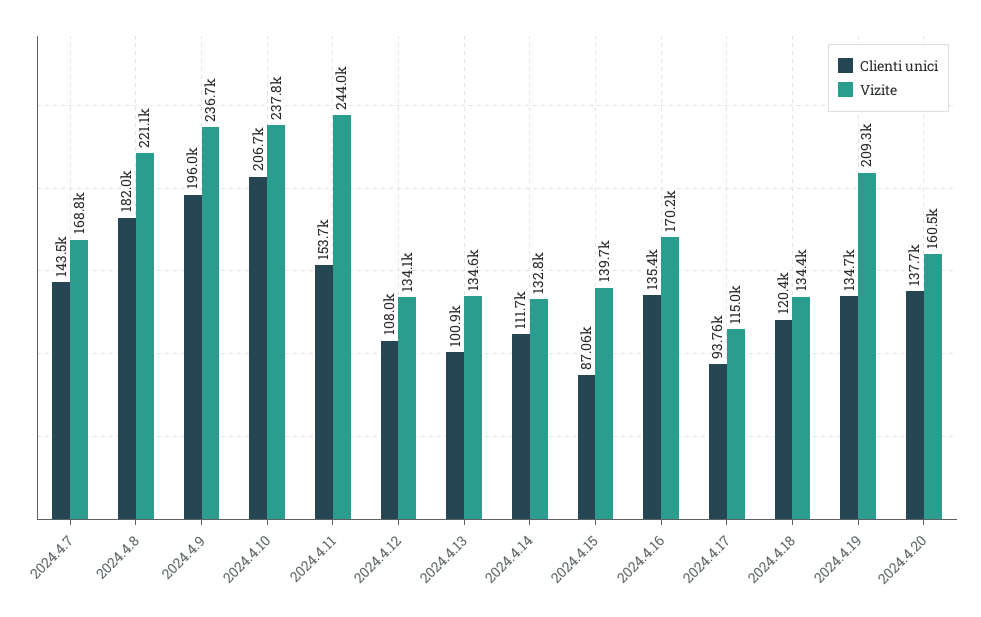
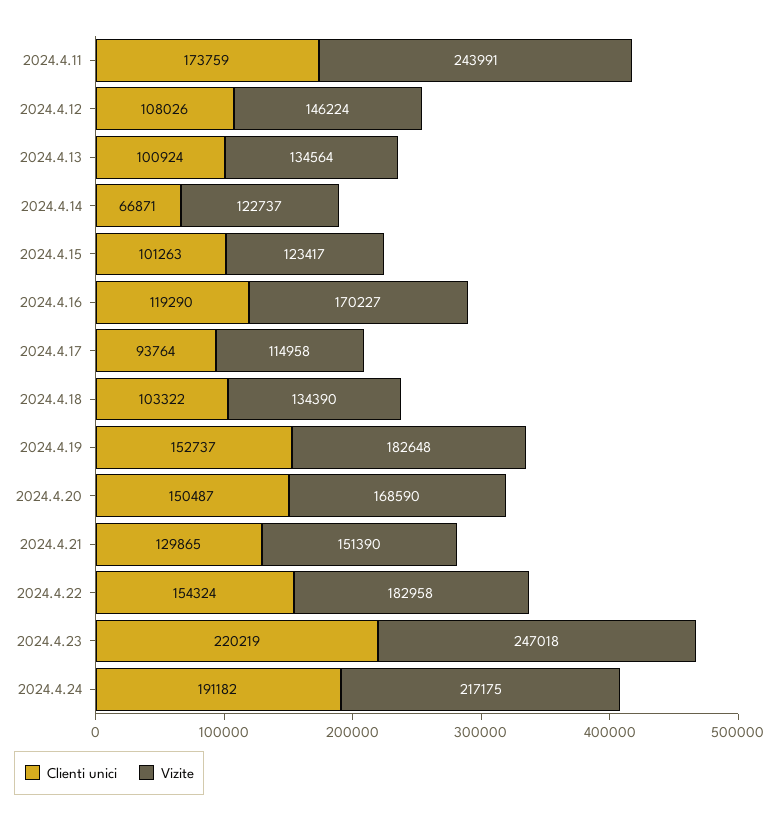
Clienti unici, 2024.4.7: 143500 -> none
Vizite, 2024.4.7: 168800 -> none
Clienti unici, 2024.4.8: 182000 -> none
Vizite, 2024.4.8: 221100 -> none
Clienti unici, 2024.4.9: 196000 -> none
Vizite, 2024.4.9: 236700 -> none
Clienti unici, 2024.4.10: 206700 -> none
Vizite, 2024.4.10: 237800 -> none
Clienti unici, 2024.4.11: 153700 -> 173759
Vizite, 2024.4.12: 134100 -> 146224
Clienti unici, 2024.4.14: 111700 -> 66871
Vizite, 2024.4.14: 132800 -> 122737
Clienti unici, 2024.4.15: 87060 -> 101263
Vizite, 2024.4.15: 139700 -> 123417
Clienti unici, 2024.4.16: 135400 -> 119290
Clienti unici, 2024.4.18: 120400 -> 103322
Clienti unici, 2024.4.19: 134700 -> 152737
Vizite, 2024.4.19: 209300 -> 182648
Clienti unici, 2024.4.20: 137700 -> 150487
Vizite, 2024.4.20: 160500 -> 168590
Clienti unici, 2024.4.21: none -> 129865
Vizite, 2024.4.21: none -> 151390
Clienti unici, 2024.4.22: none -> 154324
Vizite, 2024.4.22: none -> 182958
Clienti unici, 2024.4.23: none -> 220219
Vizite, 2024.4.23: none -> 247018
Clienti unici, 2024.4.24: none -> 191182
Vizite, 2024.4.24: none -> 217175

